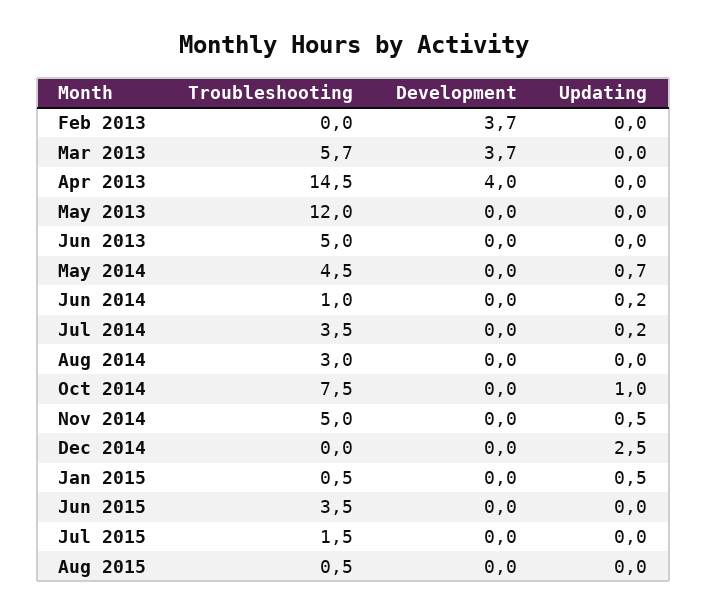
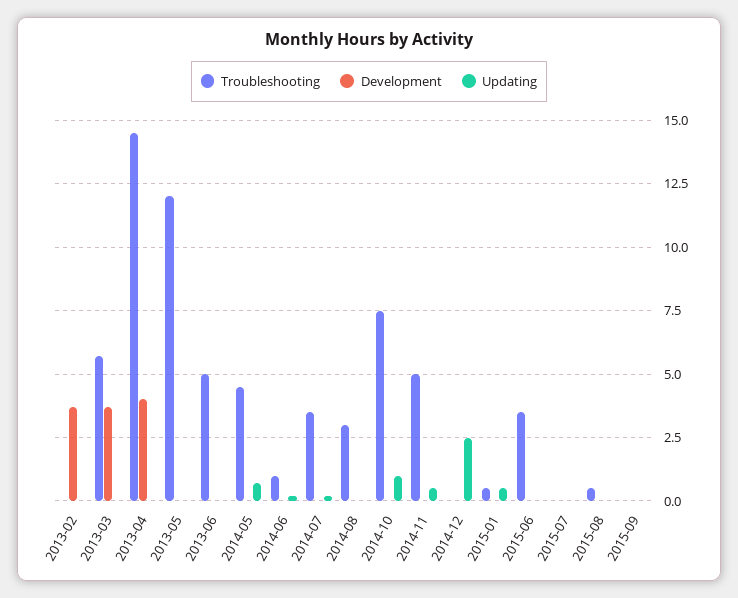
Troubleshooting, Jul 2015: 1.5 -> 0
Troubleshooting, 2015-09: none -> 0
Development, 2015-09: none -> 0
Updating, 2015-09: none -> 0

